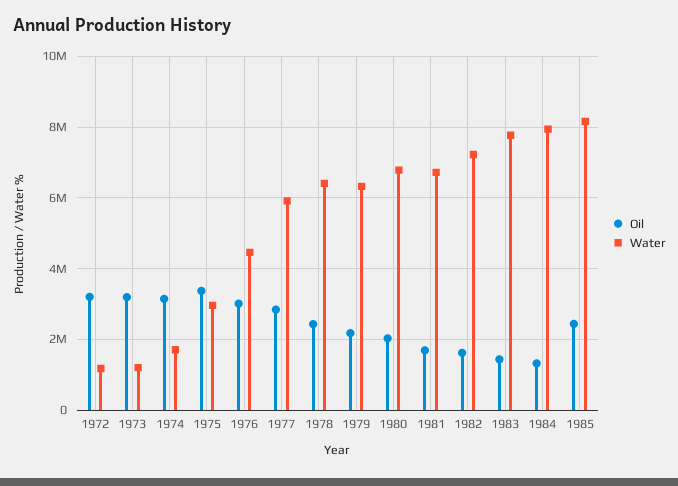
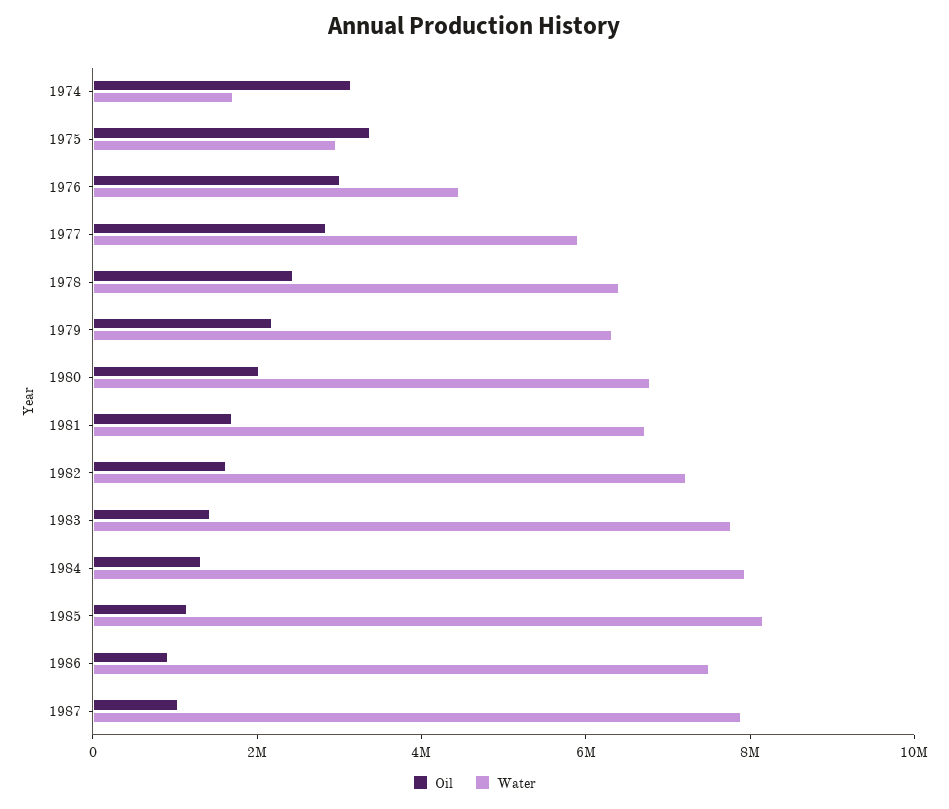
Oil, 1972: 3200000 -> none
Water, 1972: 1200000 -> none
Oil, 1973: 3200000 -> none
Water, 1973: 1200000 -> none
Oil, 1985: 2400000 -> 1000000
Oil, 1986: none -> 1000000
Water, 1986: none -> 7500000
Oil, 1987: none -> 1000000
Water, 1987: none -> 8000000

